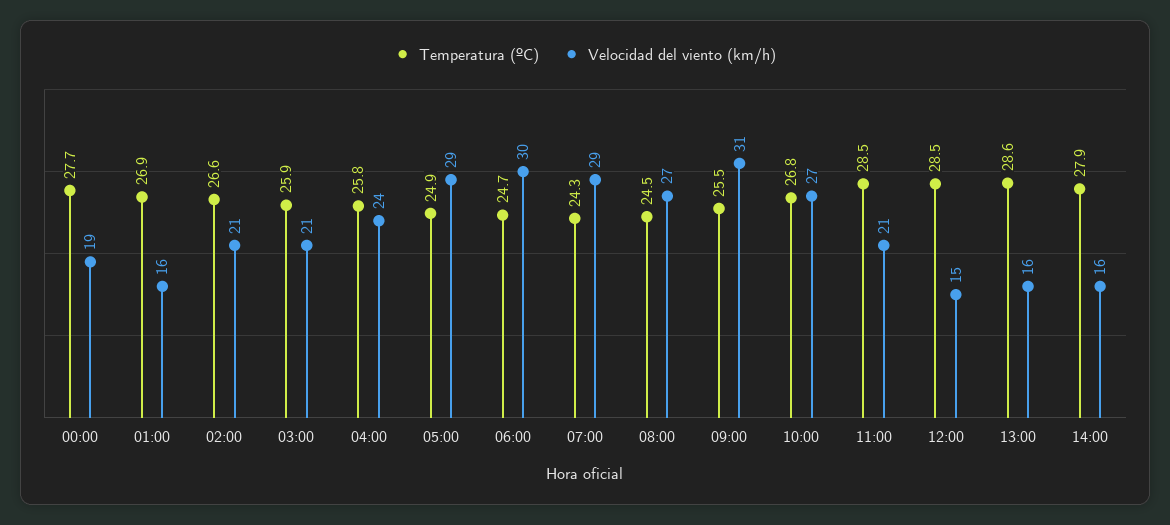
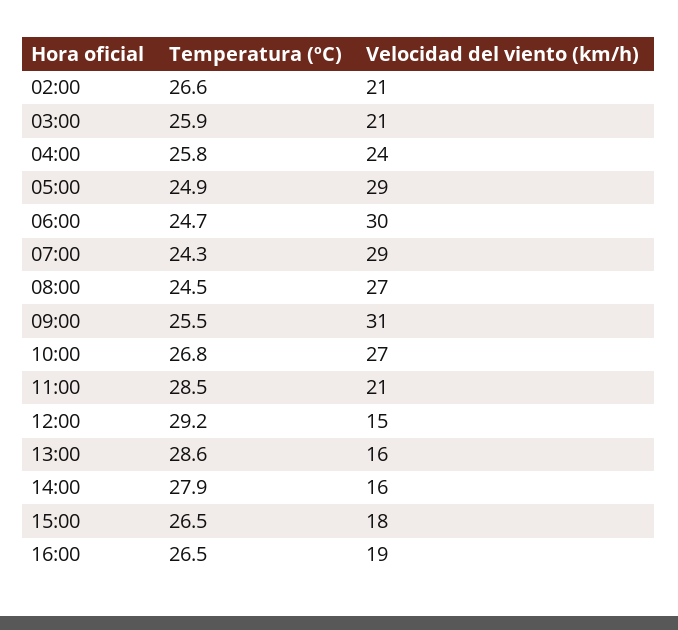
Temperatura (ºC), 00:00: 27.7 -> none
Velocidad del viento (km/h), 00:00: 19 -> none
Temperatura (ºC), 01:00: 26.9 -> none
Velocidad del viento (km/h), 01:00: 16 -> none
Temperatura (ºC), 12:00: 28.5 -> 29.2
Temperatura (ºC), 15:00: none -> 26.5
Velocidad del viento (km/h), 15:00: none -> 18
Temperatura (ºC), 16:00: none -> 26.5
Velocidad del viento (km/h), 16:00: none -> 19

